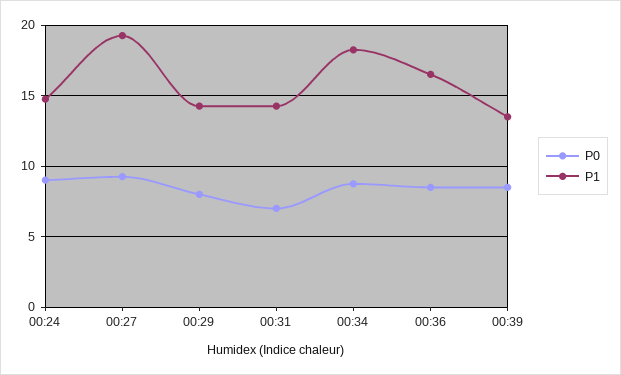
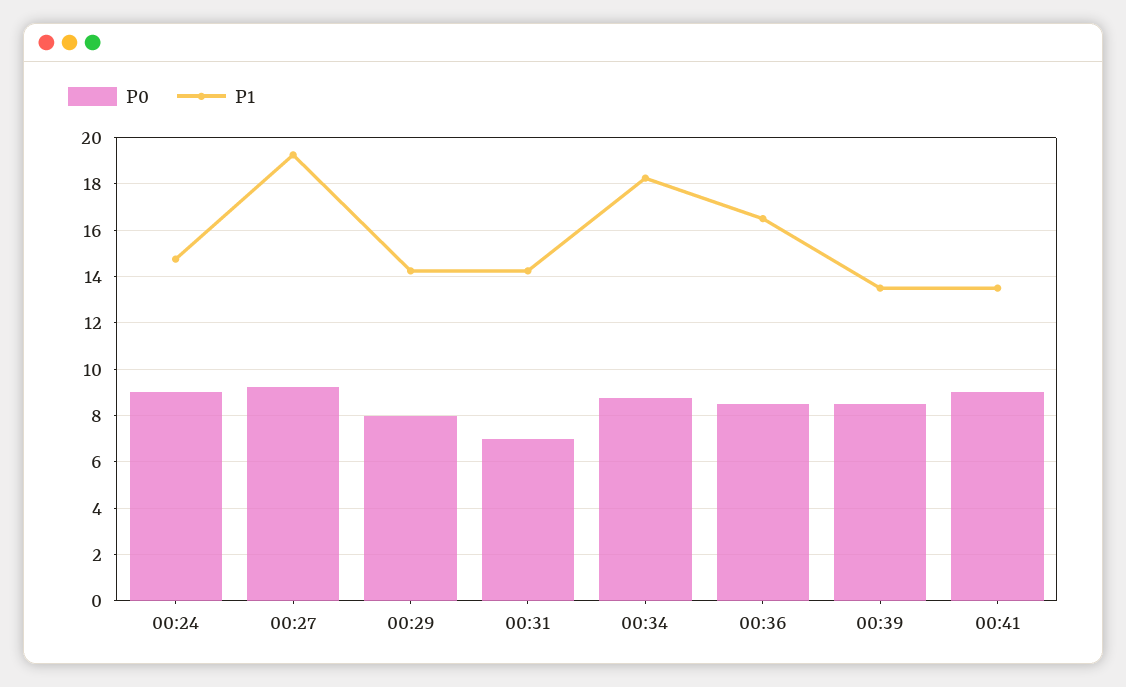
P0, 00:41: none -> 9
P1, 00:41: none -> 13.5

